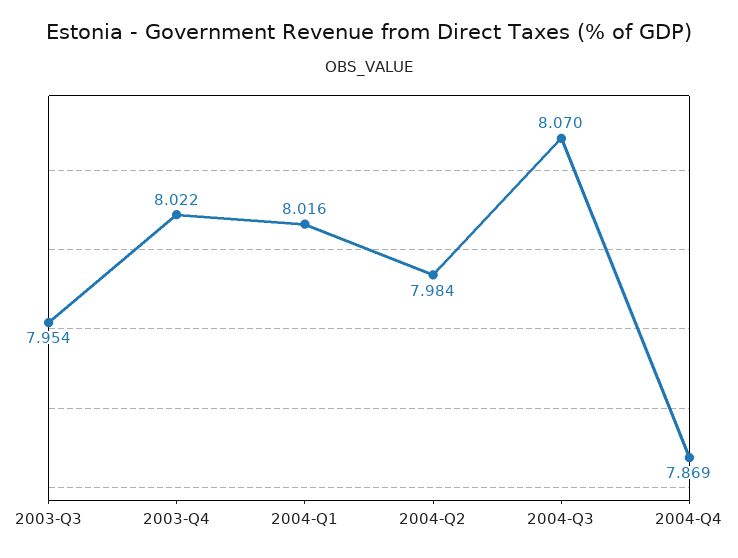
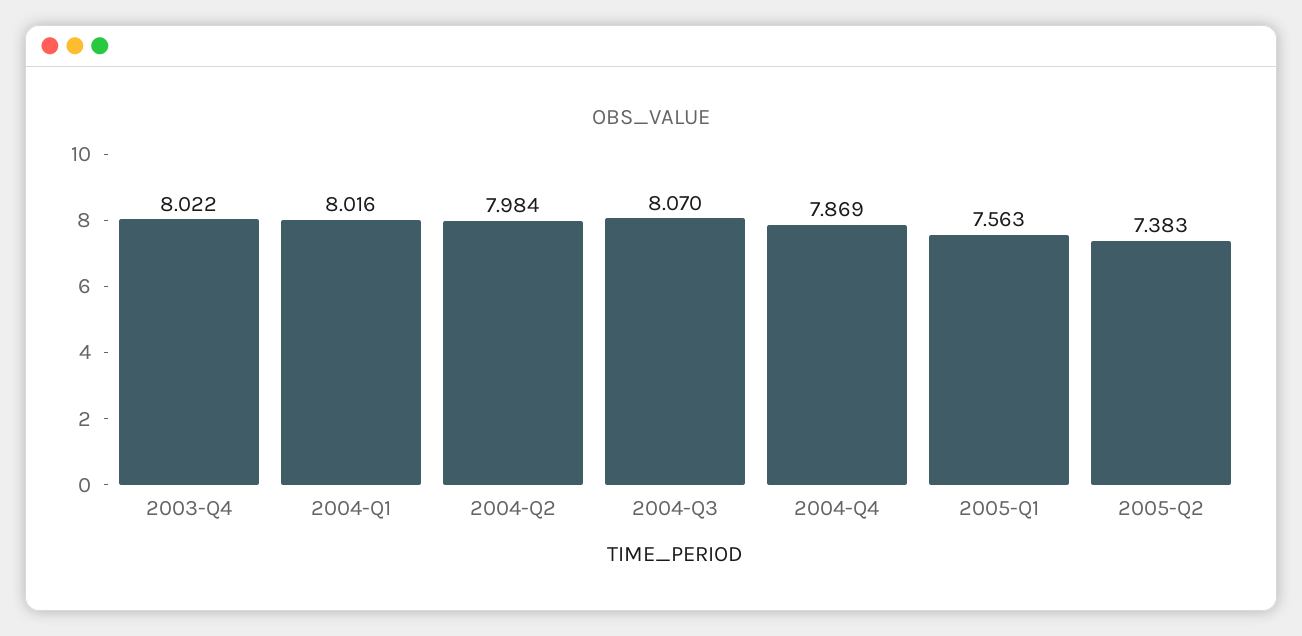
2003-Q3: 7.954 -> none
2005-Q1: none -> 7.563
2005-Q2: none -> 7.383

